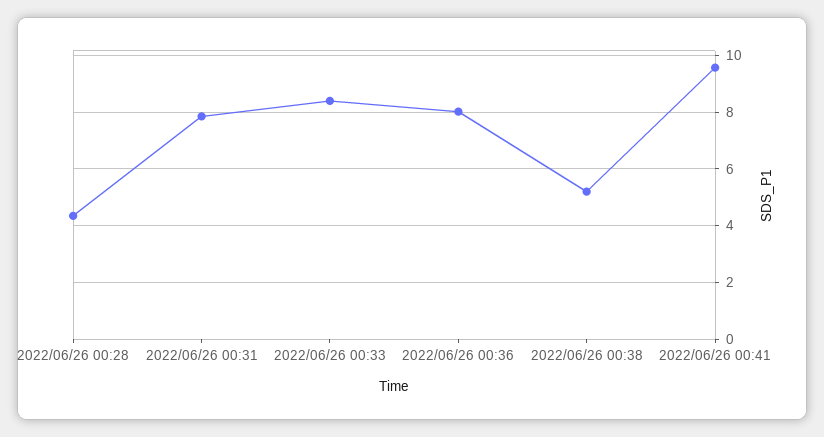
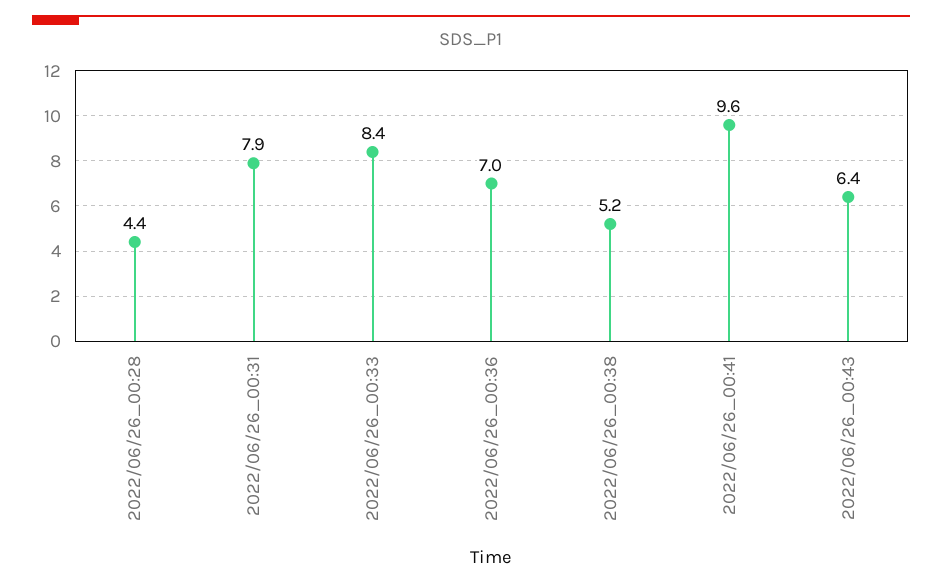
2022/06/26 00:36: 8 -> 7
2022/06/26_00:43: none -> 6.4

